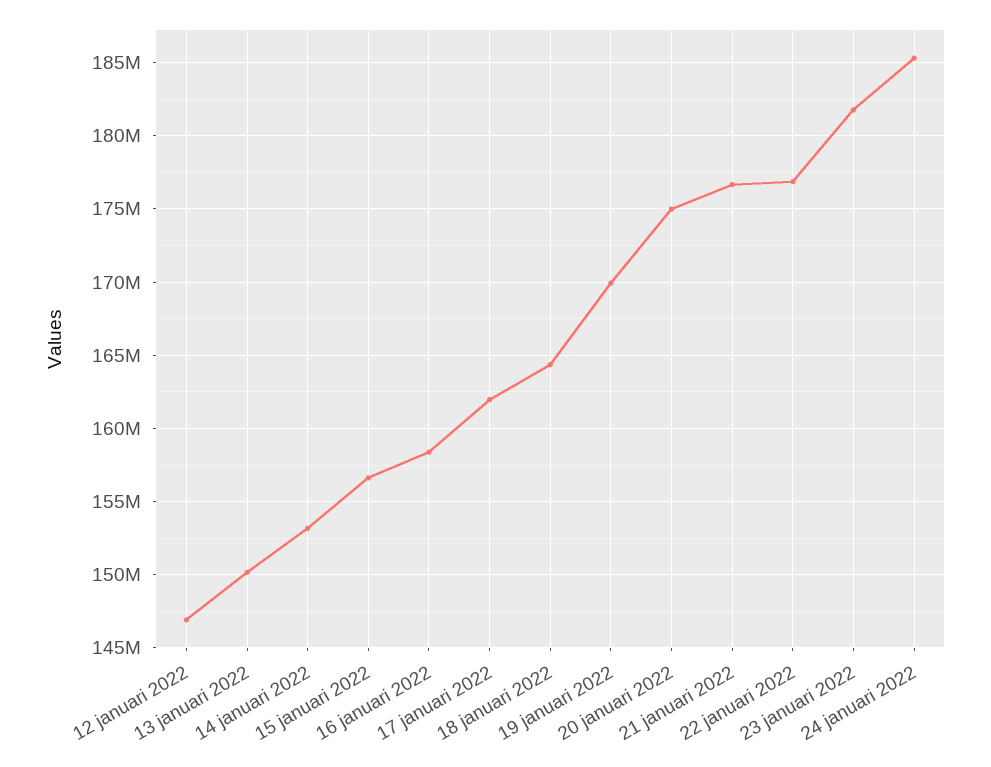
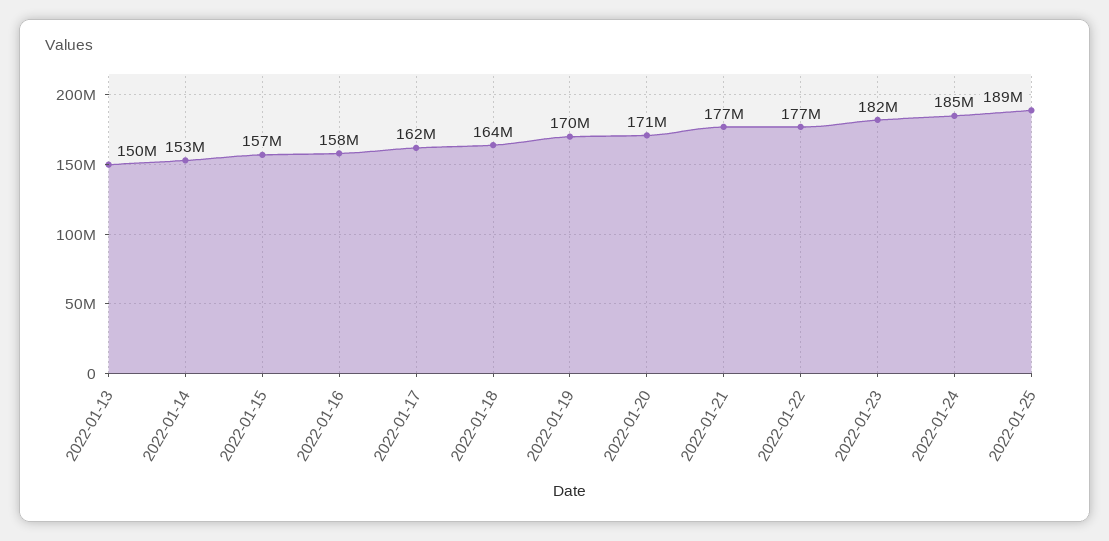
12 januari 2022: 147000000 -> none
20 januari 2022: 175000000 -> 171000000
2022-01-25: none -> 189000000

